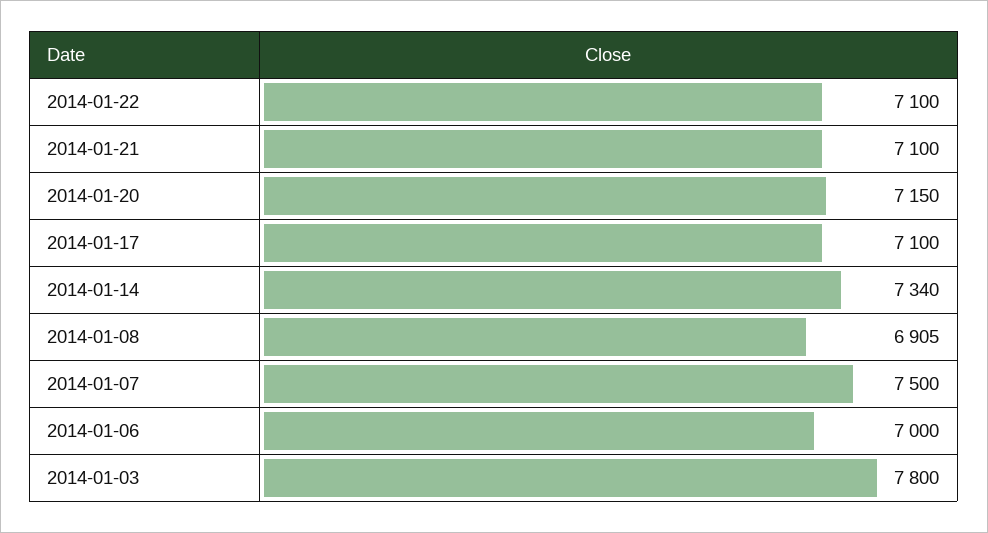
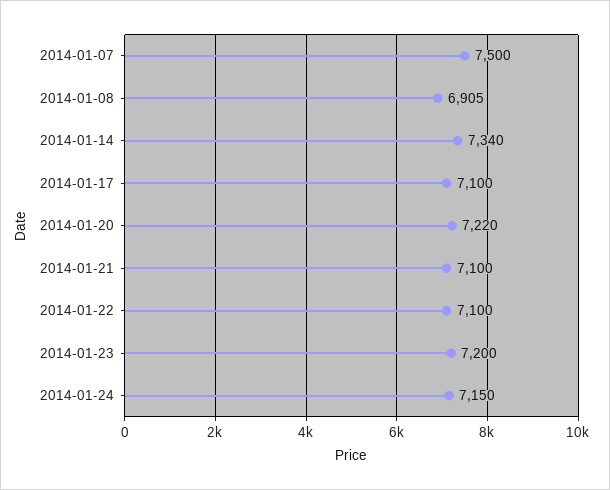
2014-01-20: 7150 -> 7220
2014-01-06: 7000 -> none
2014-01-03: 7800 -> none
2014-01-23: none -> 7200
2014-01-24: none -> 7150

